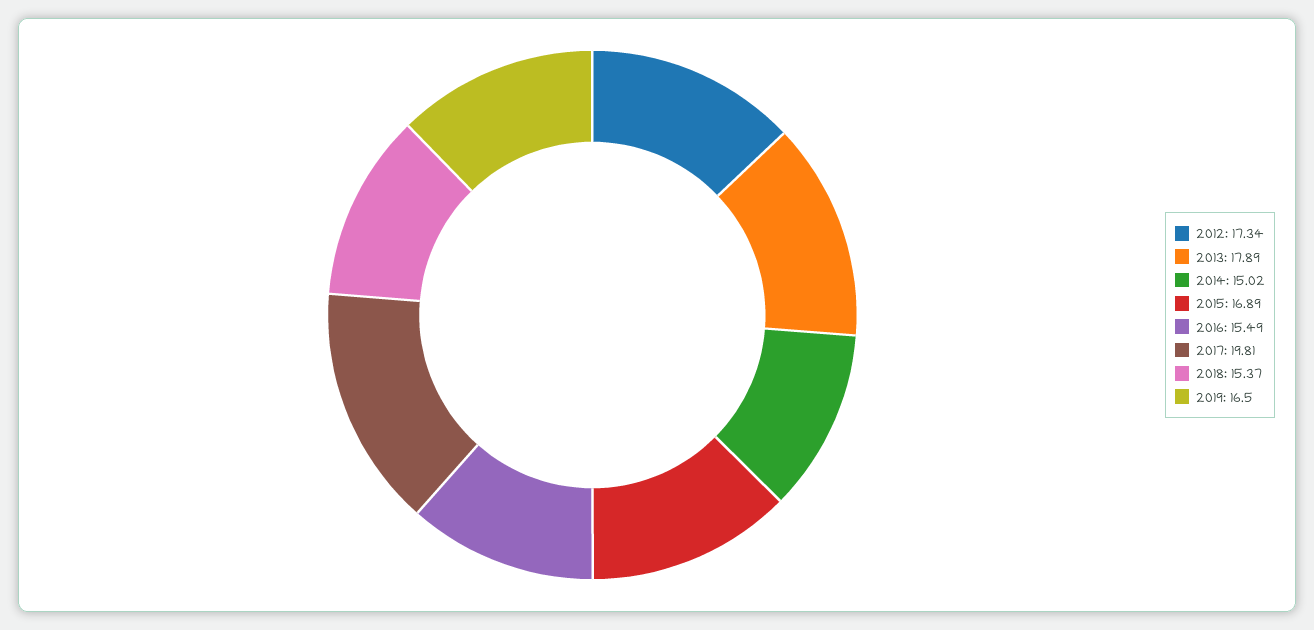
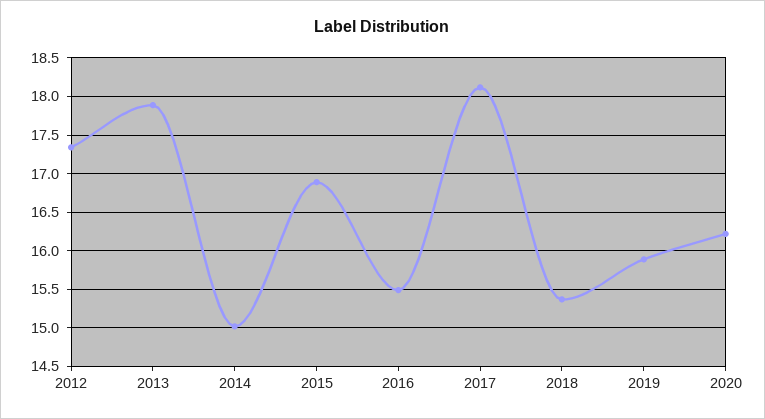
2017: 19.81 -> 18.1
2019: 16.5 -> 15.9
2020: none -> 16.2

